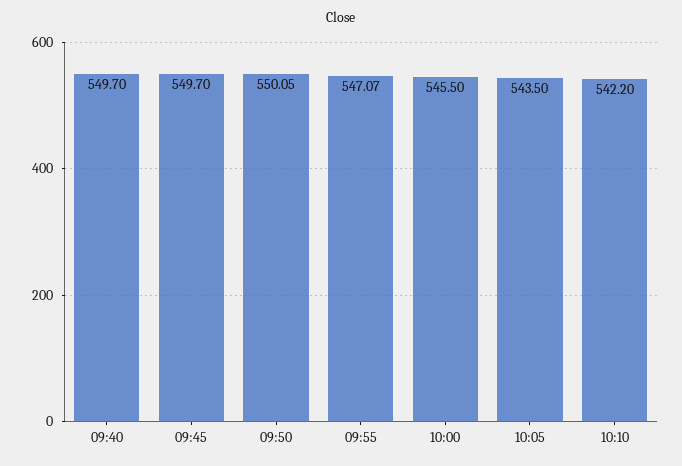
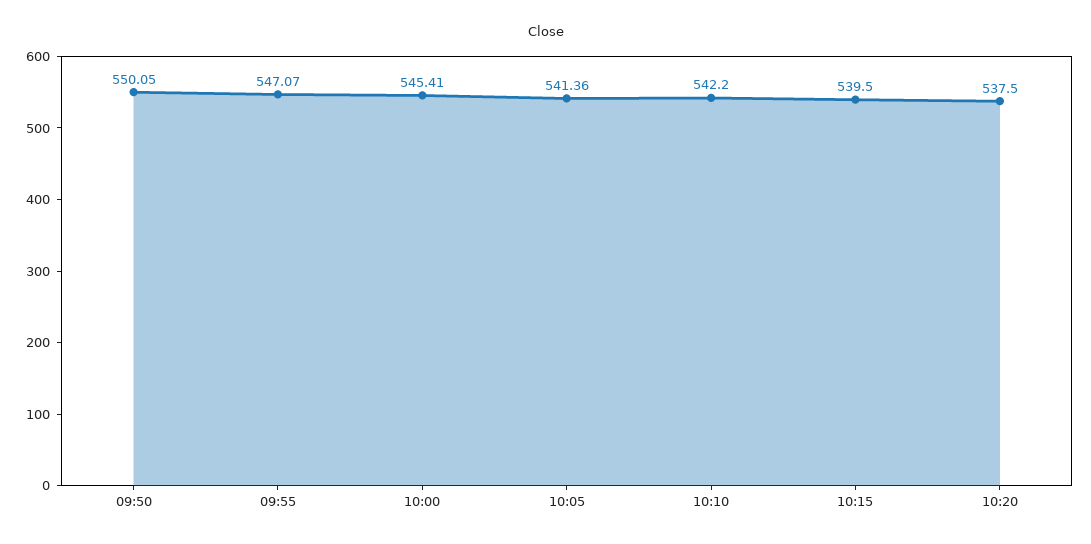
09:40: 549.7 -> none
09:45: 549.7 -> none
10:00: 545.5 -> 545.41
10:05: 543.5 -> 541.36
10:15: none -> 539.5
10:20: none -> 537.5

